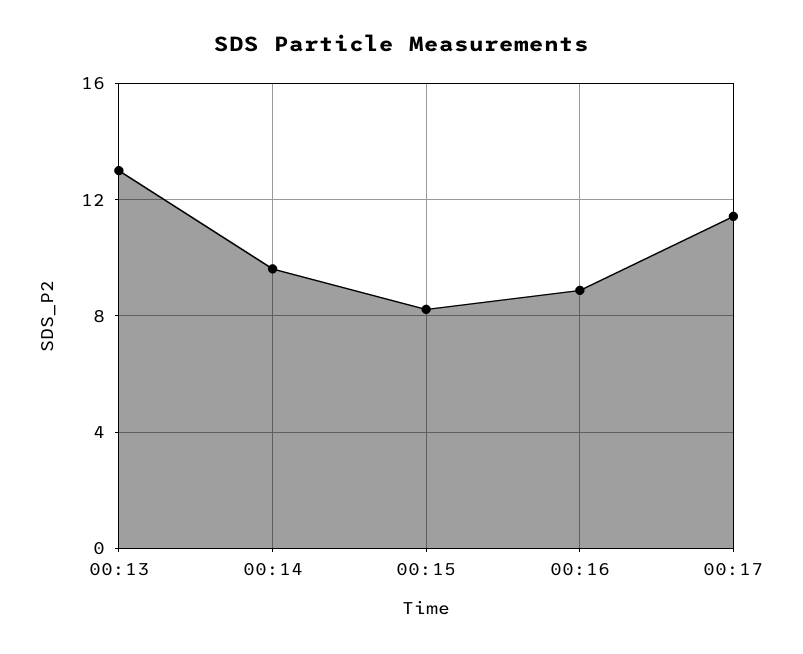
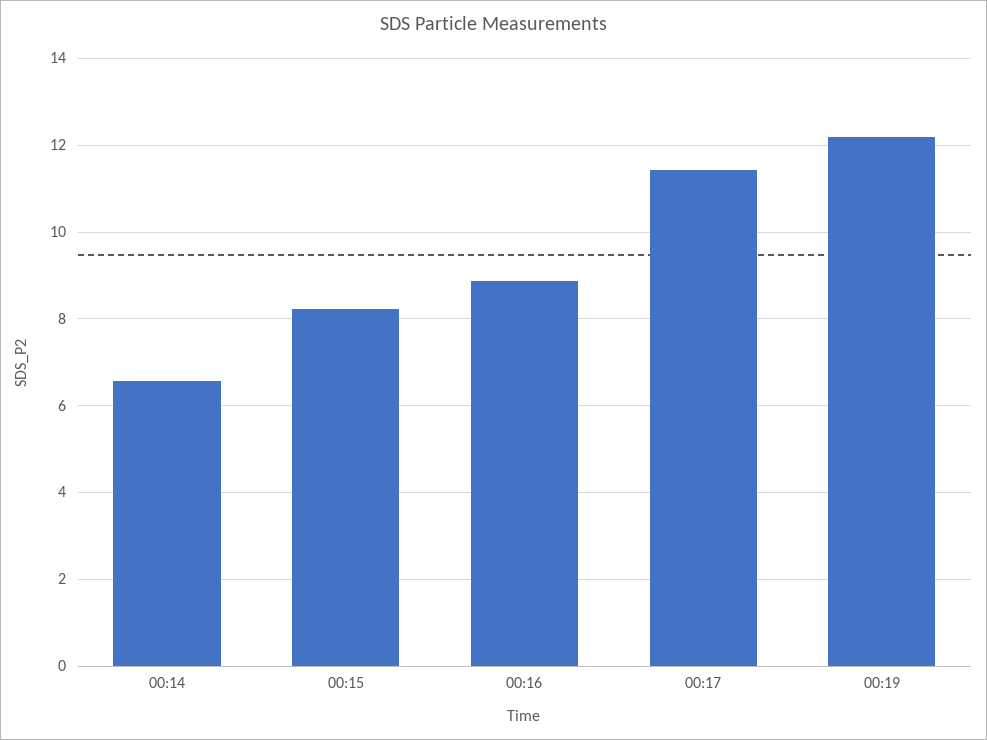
00:13: 13 -> none
00:14: 9.5 -> 6.6
00:19: none -> 12.2

